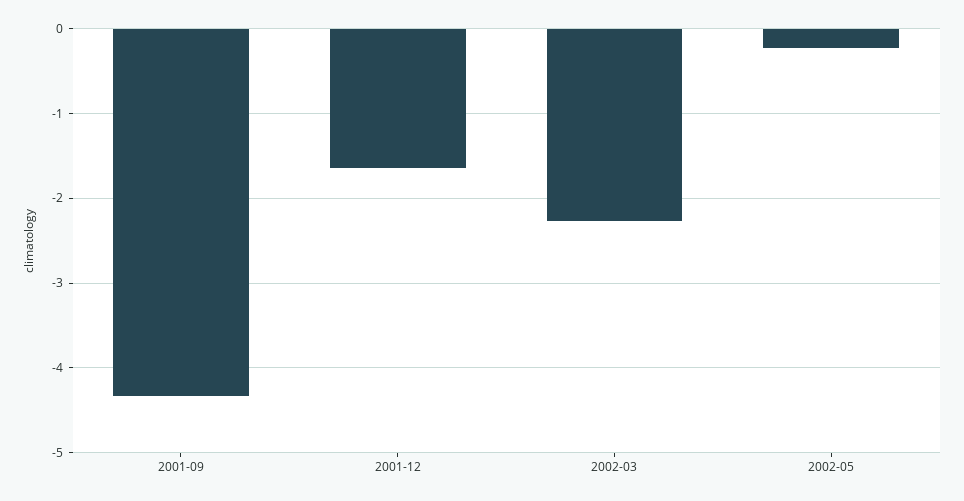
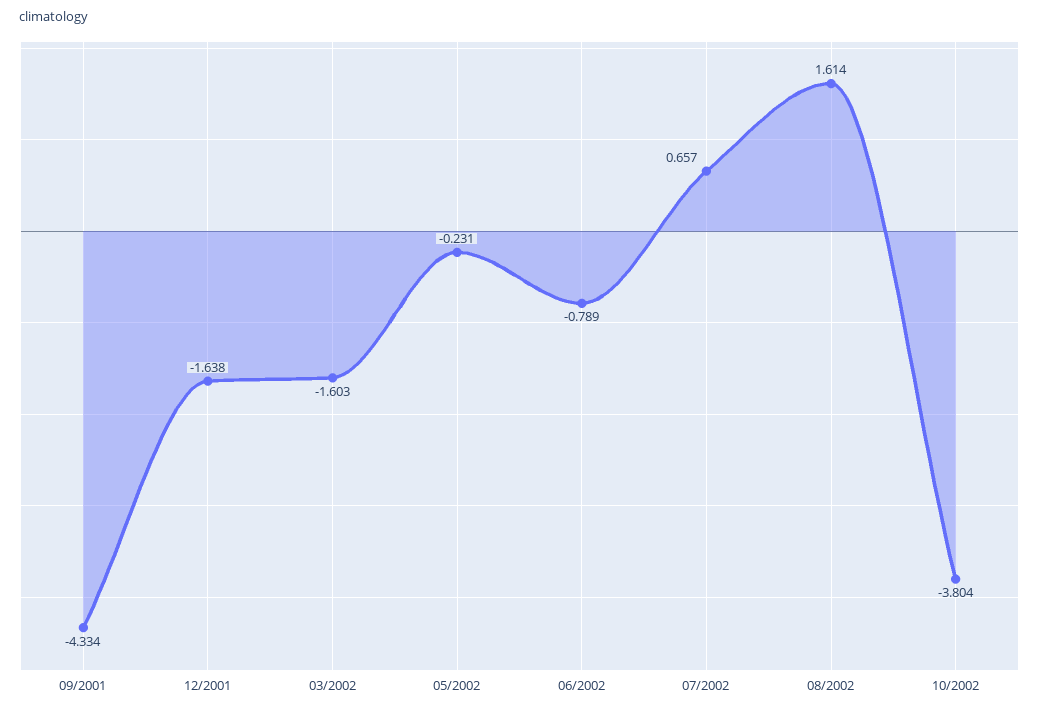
2002-03: -2.3 -> -1.603
06/2002: none -> -0.789
07/2002: none -> 0.657
08/2002: none -> 1.614
10/2002: none -> -3.804

